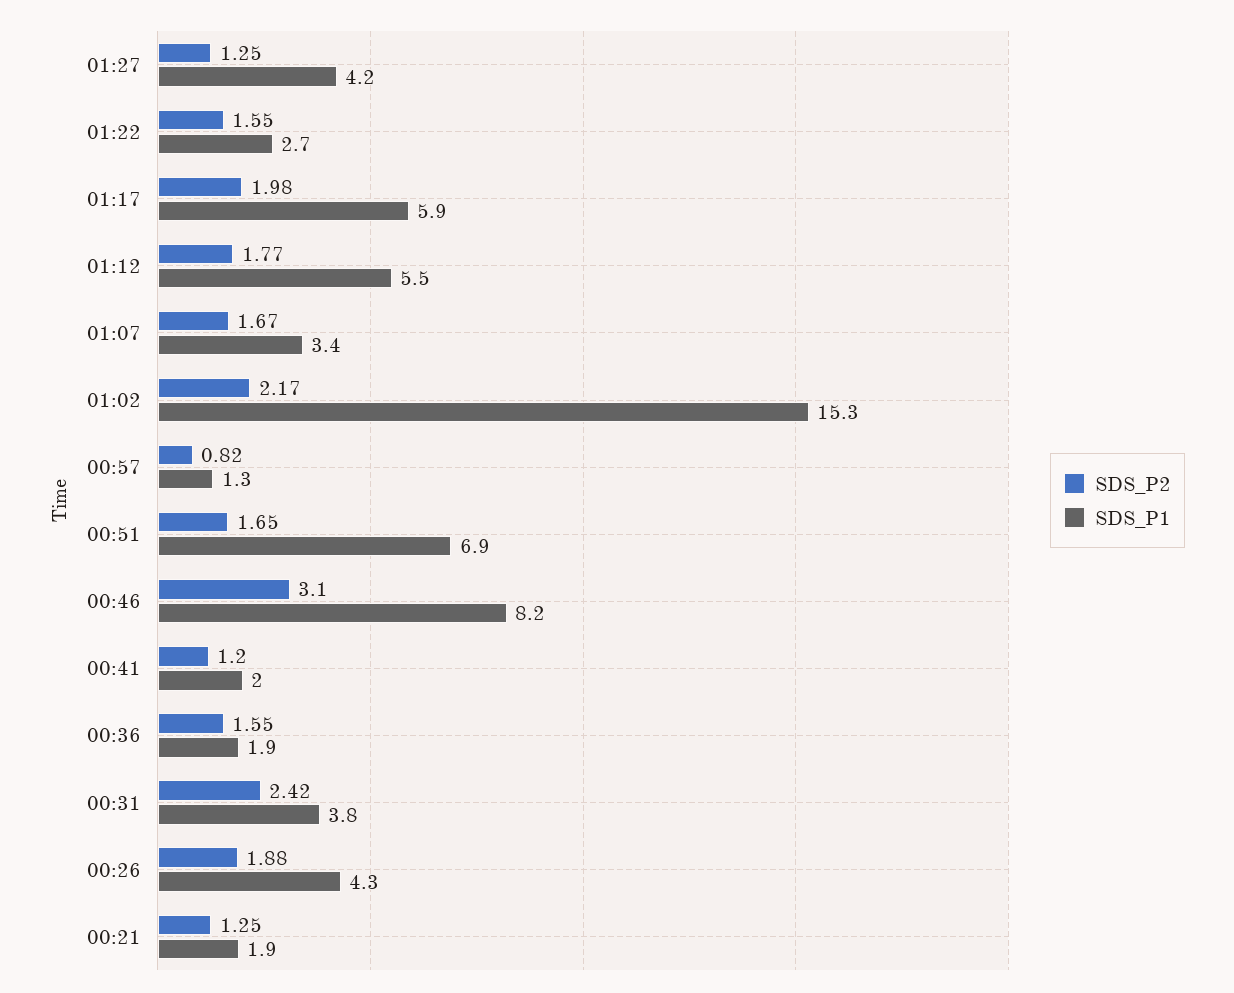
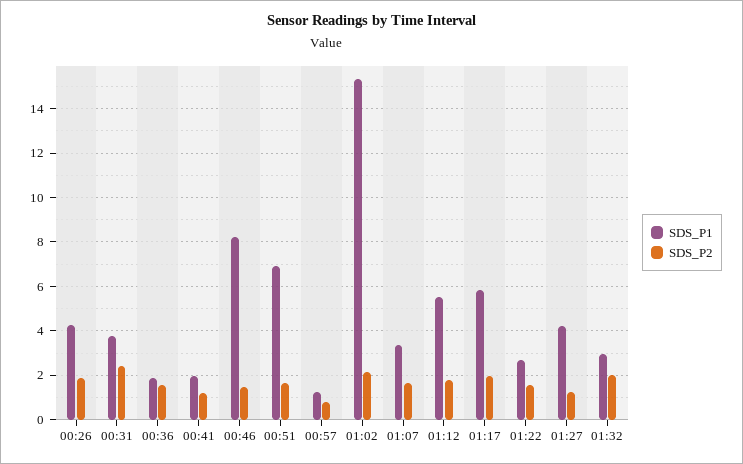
SDS_P2, 00:46: 3.1 -> 1.5
SDS_P2, 00:21: 1.25 -> none
SDS_P1, 00:21: 1.9 -> none
SDS_P1, 01:32: none -> 3
SDS_P2, 01:32: none -> 2

